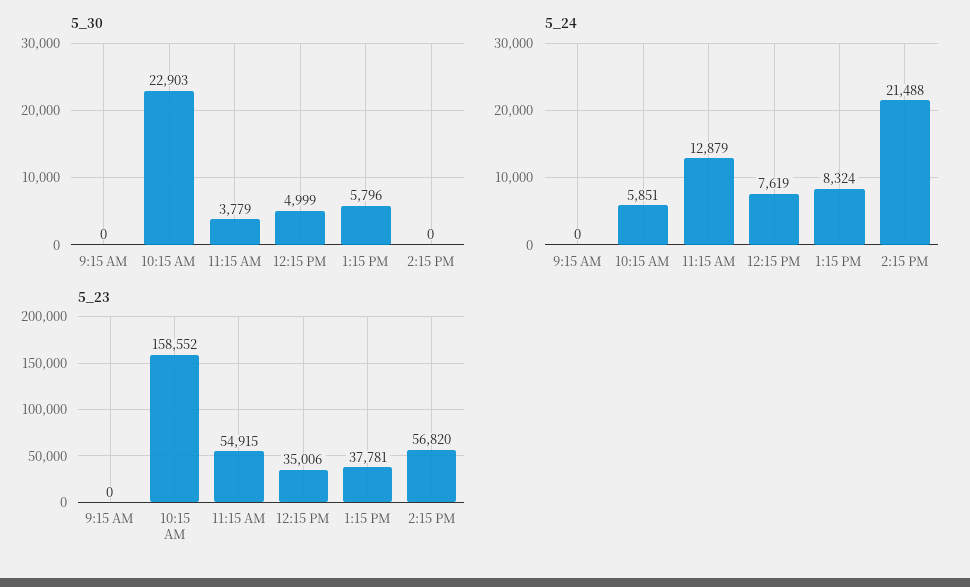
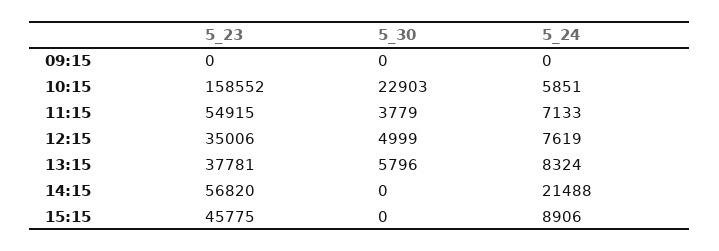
5_24, 11:15 AM: 12879 -> 7133
5_23, 15:15: none -> 45775
5_30, 15:15: none -> 0
5_24, 15:15: none -> 8906

